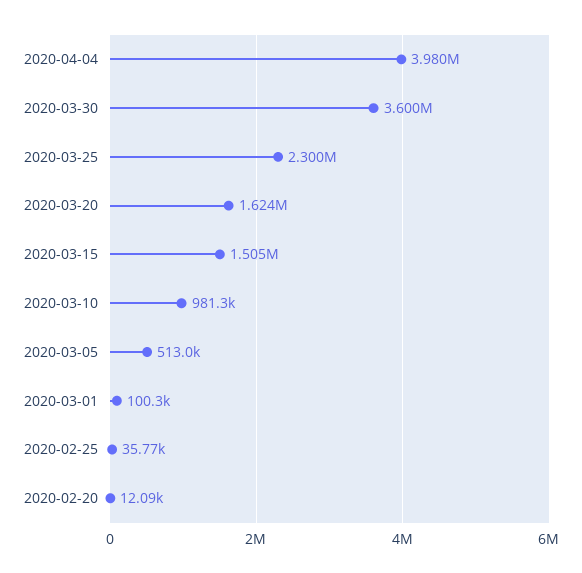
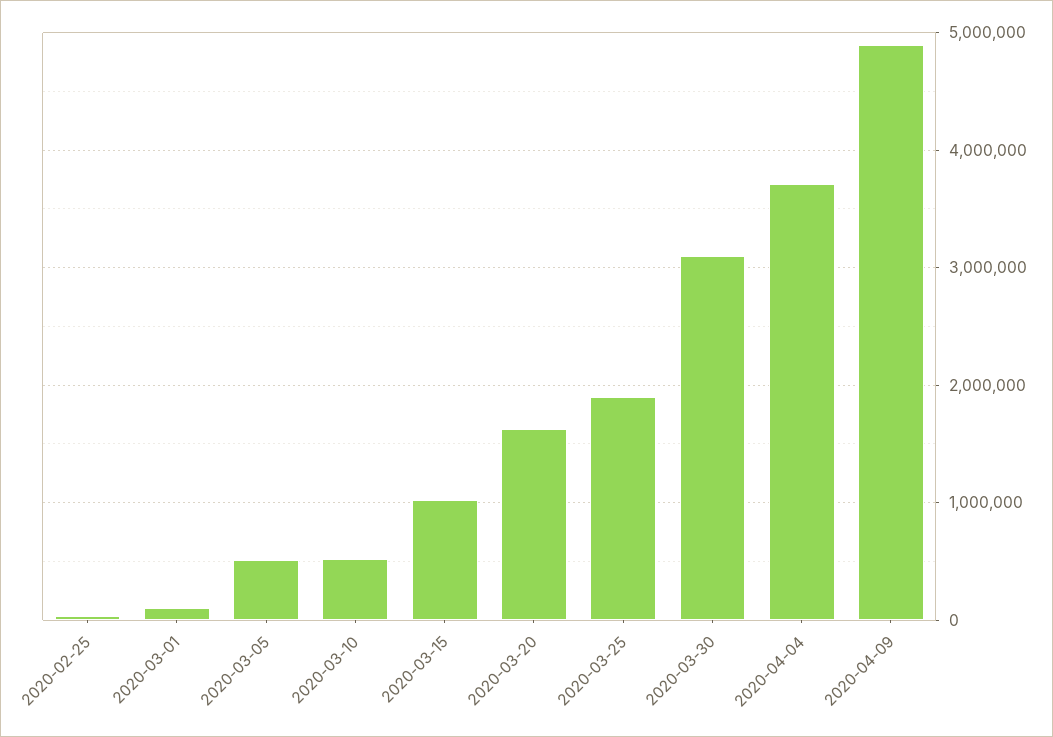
2020-04-04: 3980000 -> 3700000
2020-03-30: 3600000 -> 3100000
2020-03-25: 2300000 -> 1900000
2020-03-15: 1505000 -> 1000000
2020-03-10: 981300 -> 500000
2020-02-20: 12090 -> none
2020-04-09: none -> 4900000

